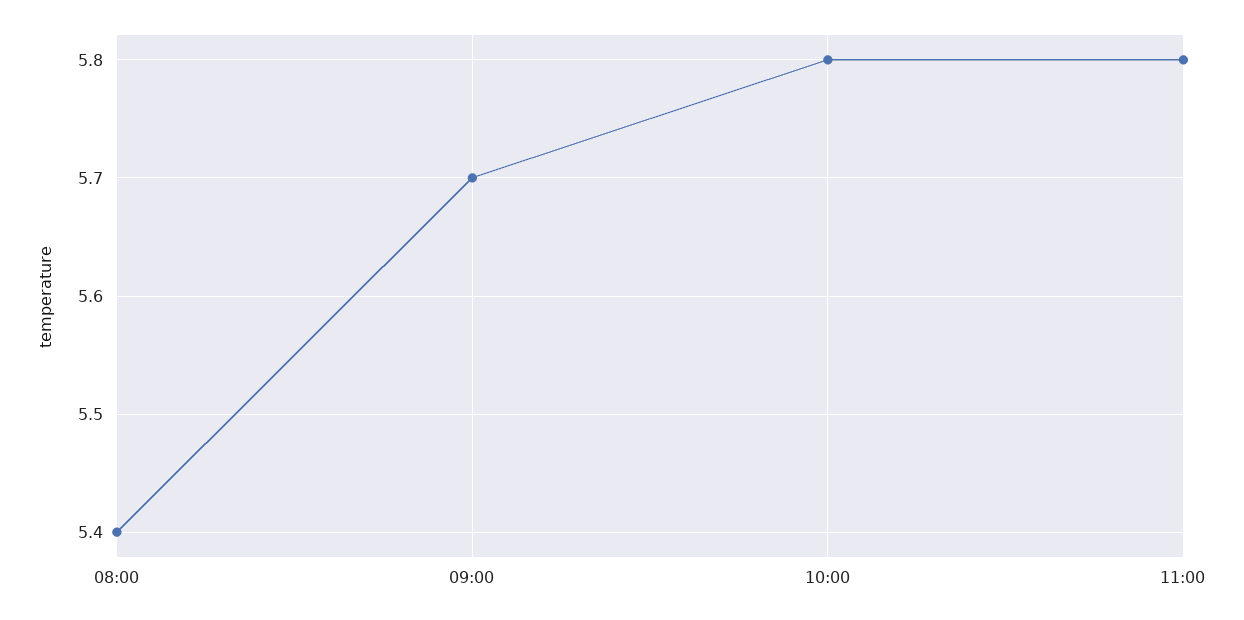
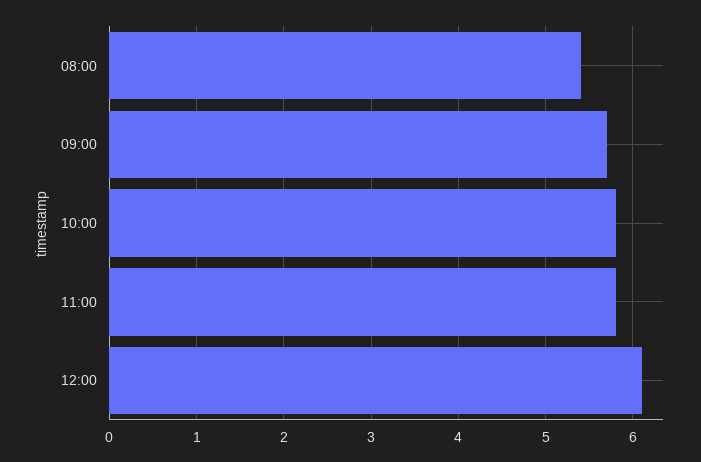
12:00: none -> 6.1

